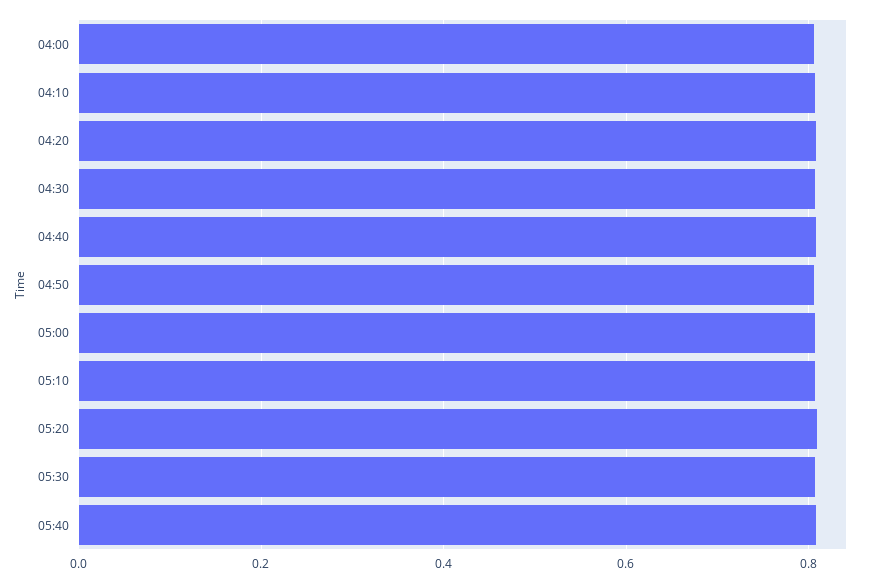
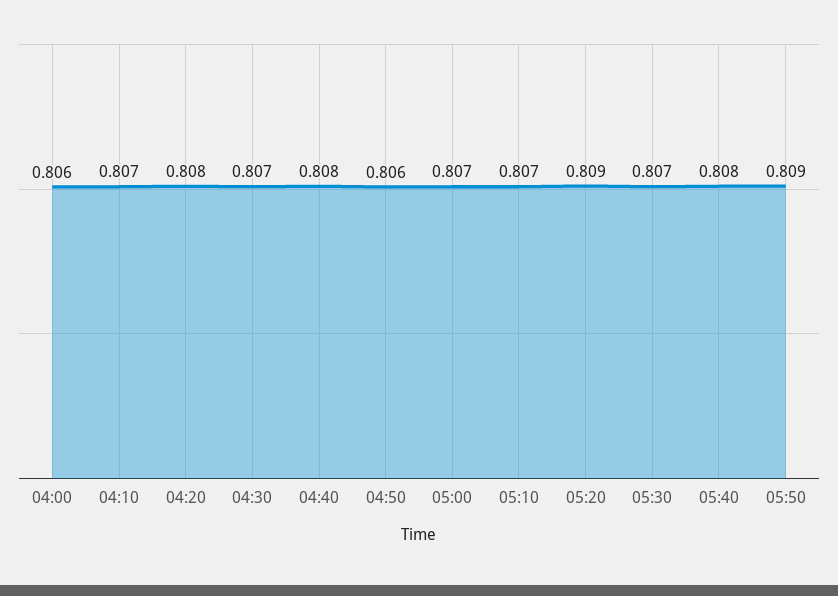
05:50: none -> 0.809

